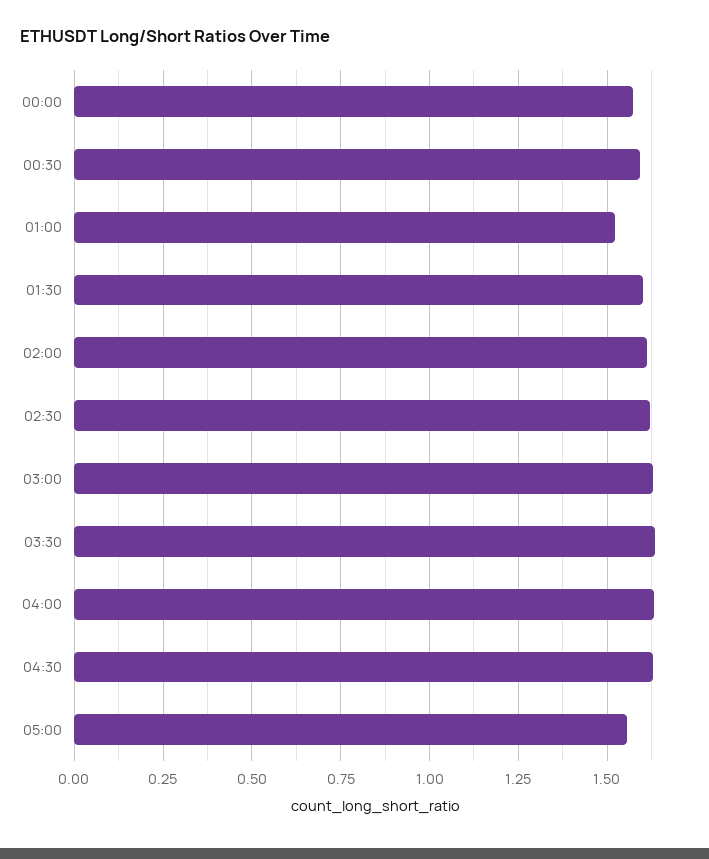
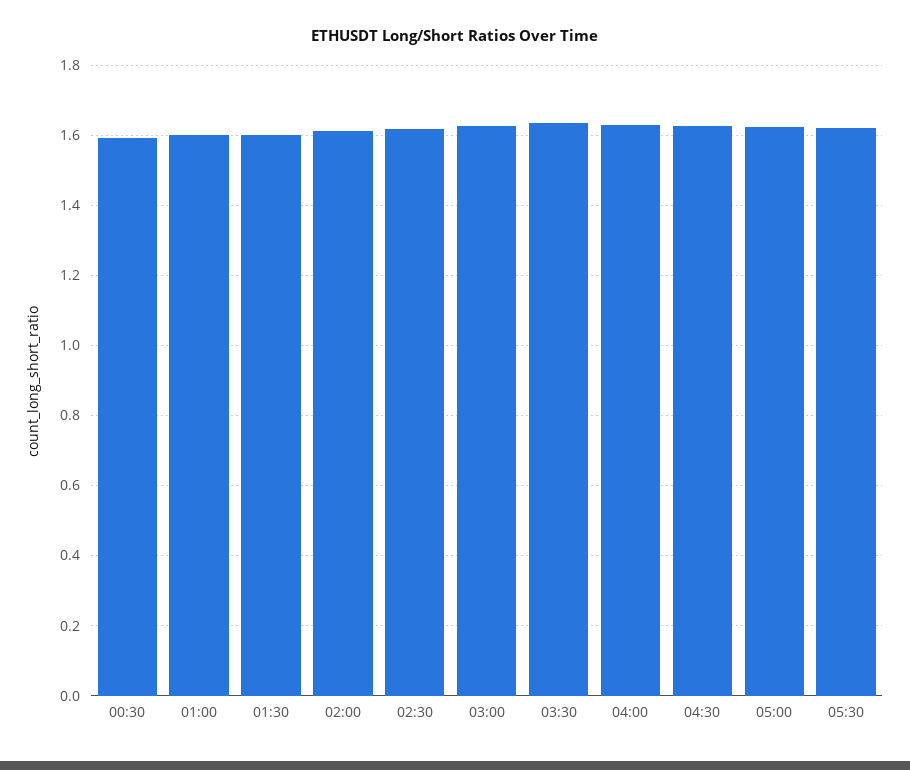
00:00: 1.575 -> none
01:00: 1.525 -> 1.6
05:00: 1.55 -> 1.62
05:30: none -> 1.62

